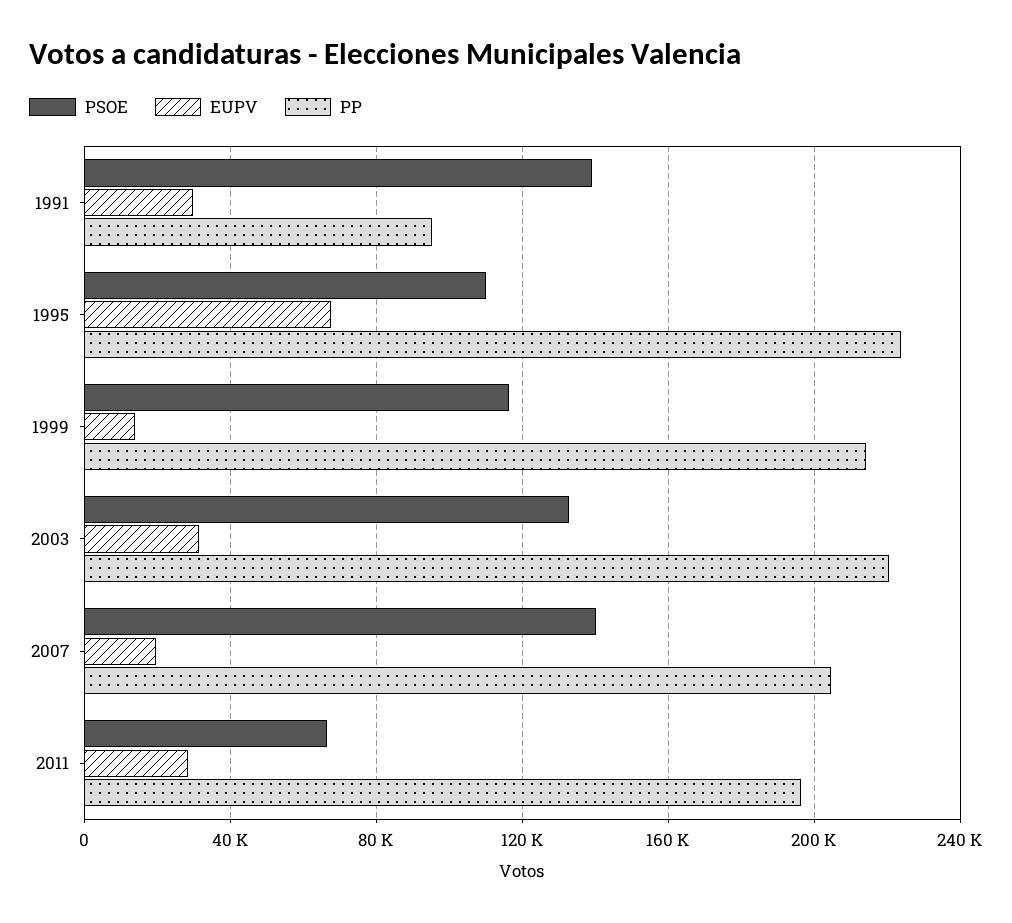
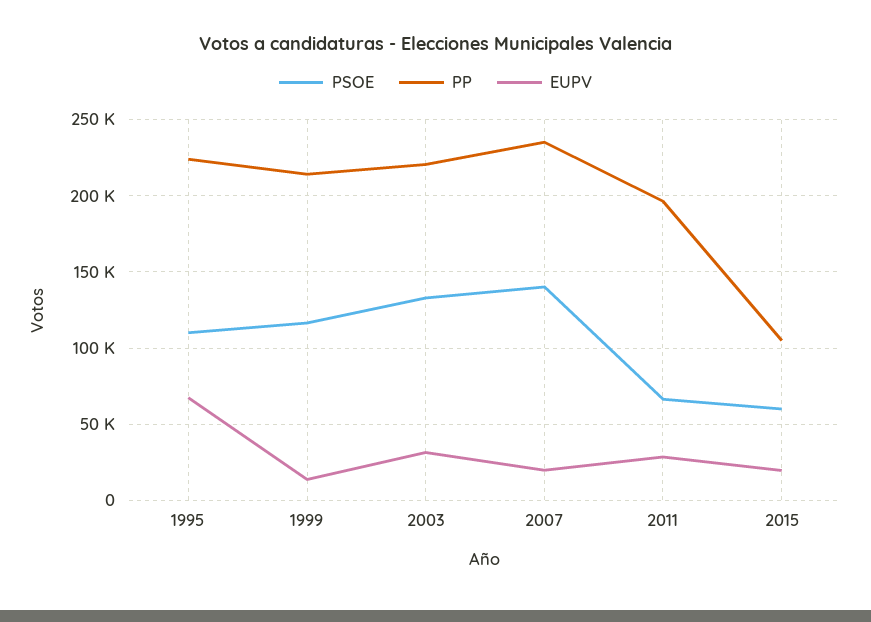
PSOE, 1991: 140000 -> none
EUPV, 1991: 30000 -> none
PP, 1991: 95000 -> none
PP, 2007: 205000 -> 235000
PSOE, 2015: none -> 60000
PP, 2015: none -> 105000
EUPV, 2015: none -> 20000

